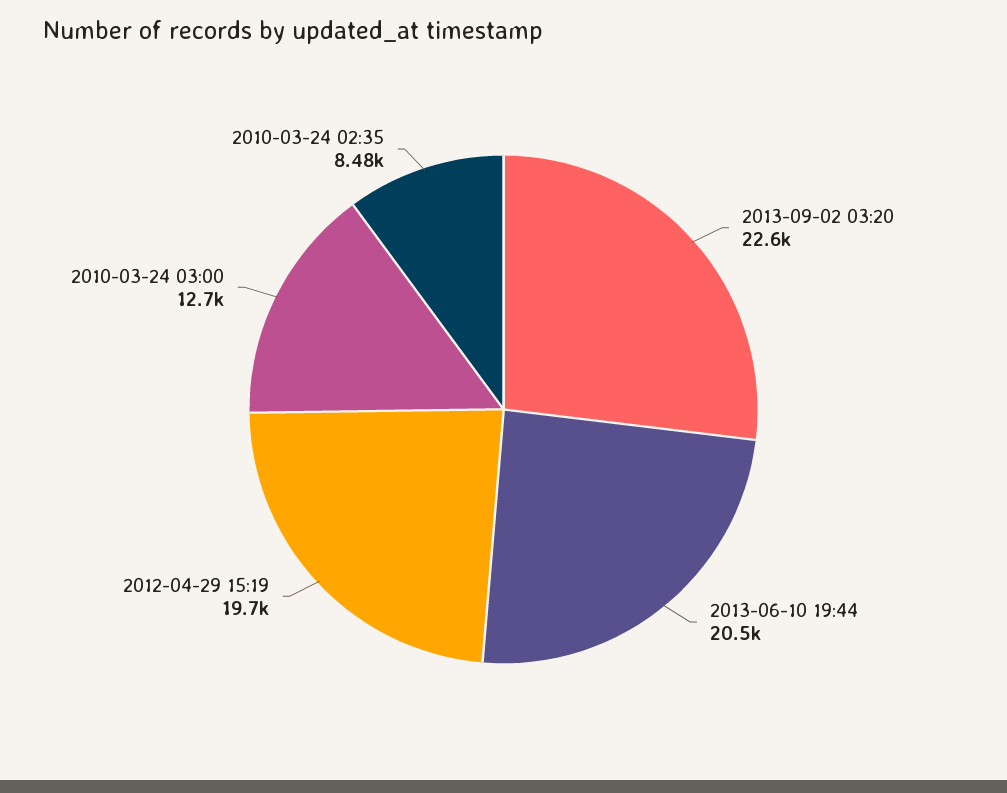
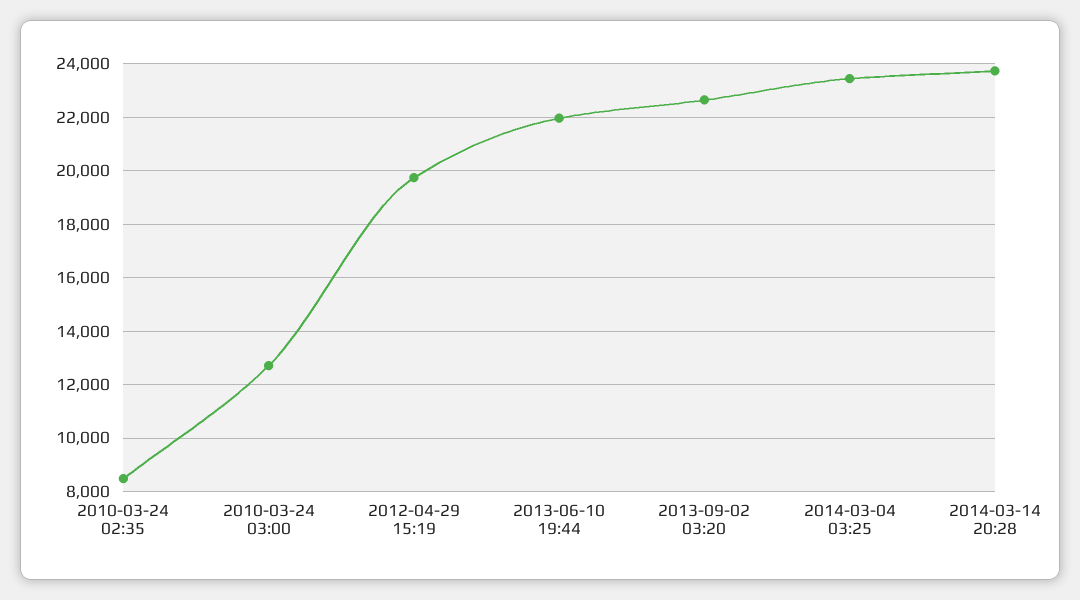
2013-06-10 19:44: 20500 -> 22000
2014-03-04 03:25: none -> 23500
2014-03-14 20:28: none -> 23750

